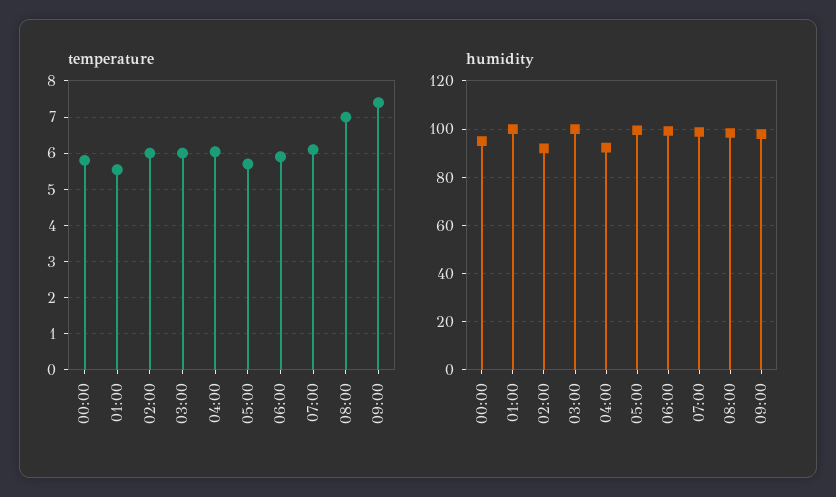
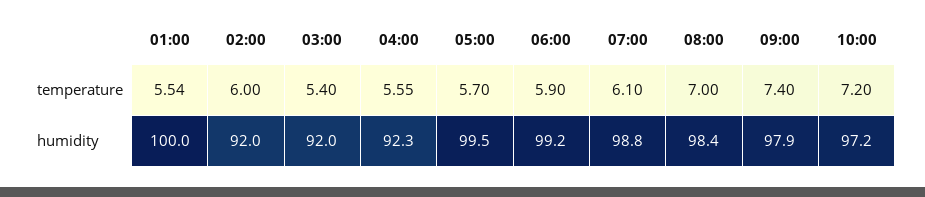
temperature, 00:00: 5.8 -> none
temperature, 03:00: 6 -> 5.4
temperature, 04:00: 6 -> 5.55
humidity, 00:00: 95 -> none
humidity, 03:00: 100 -> 92
temperature, 10:00: none -> 7.2
humidity, 10:00: none -> 97.2

